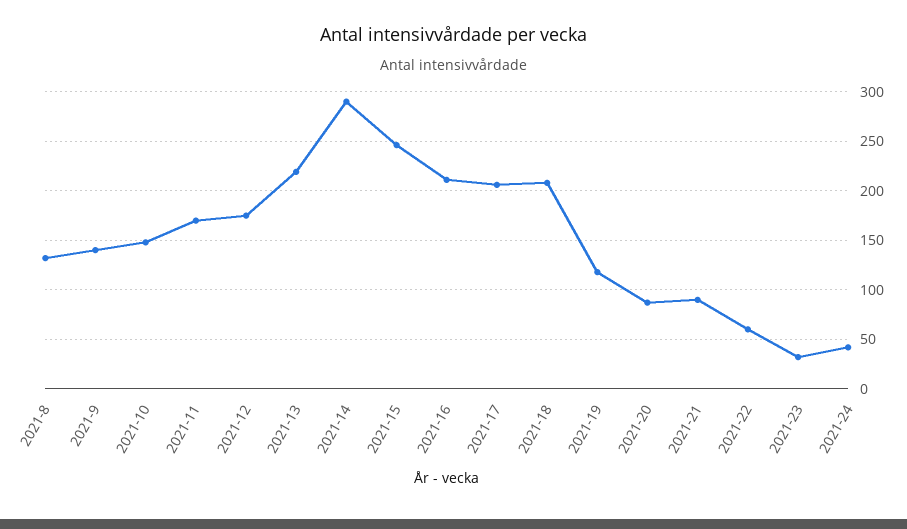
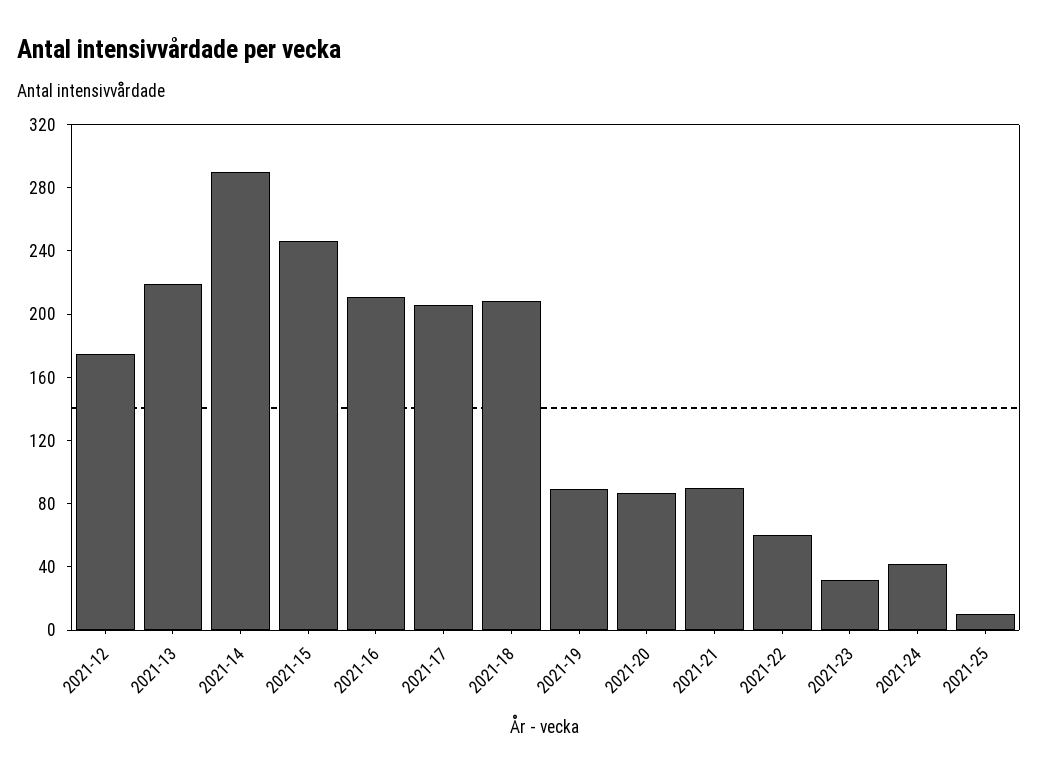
2021-8: 130 -> none
2021-9: 140 -> none
2021-10: 150 -> none
2021-11: 170 -> none
2021-19: 120 -> 90
2021-25: none -> 10

